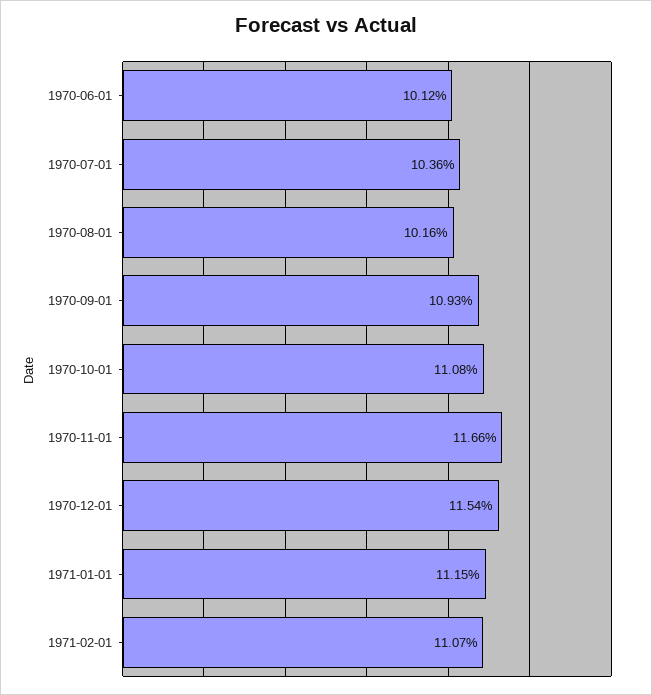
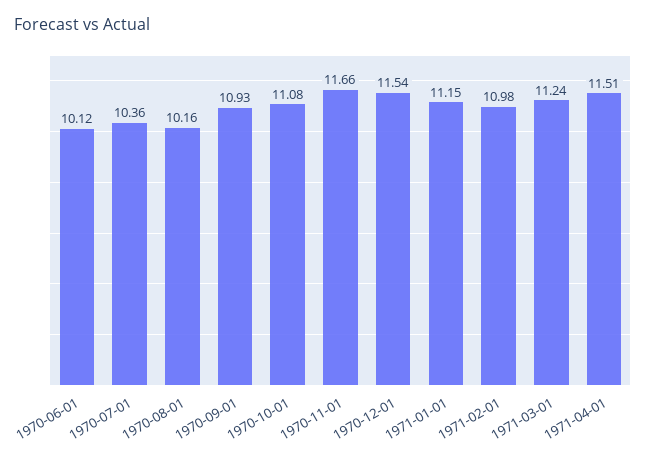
1971-02-01: 11.07 -> 10.98
1971-03-01: none -> 11.24
1971-04-01: none -> 11.51

